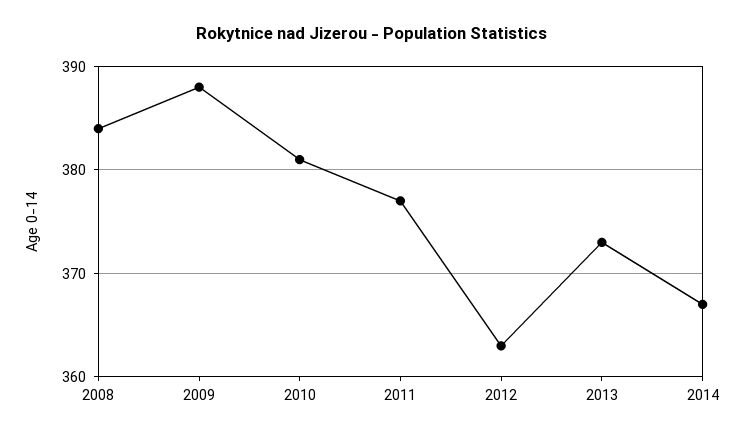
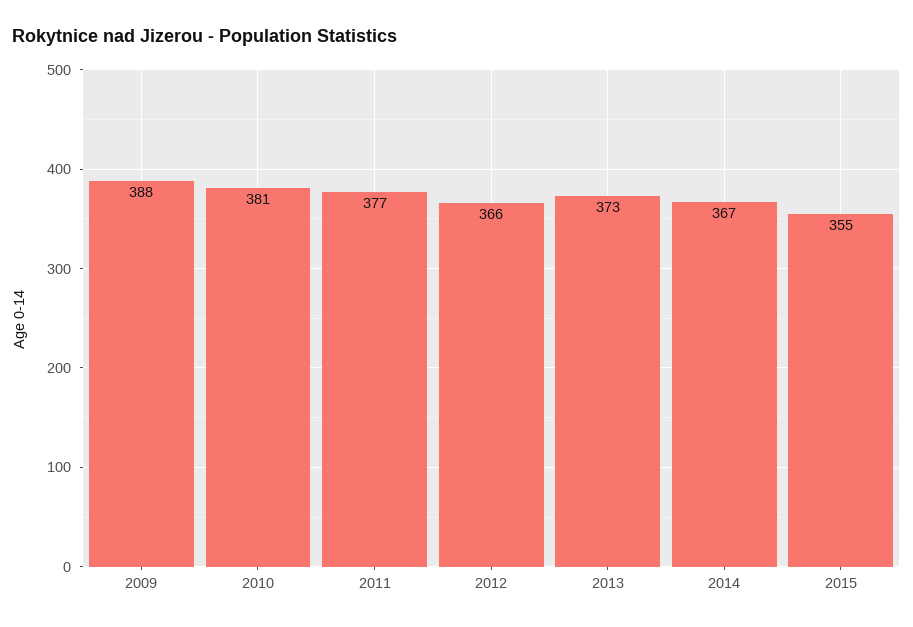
2008: 384 -> none
2012: 363 -> 366
2015: none -> 355

